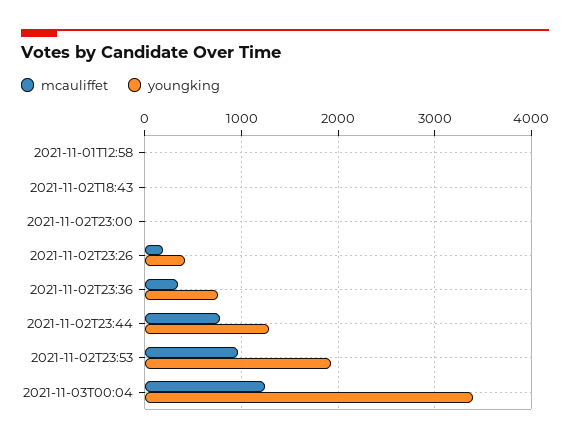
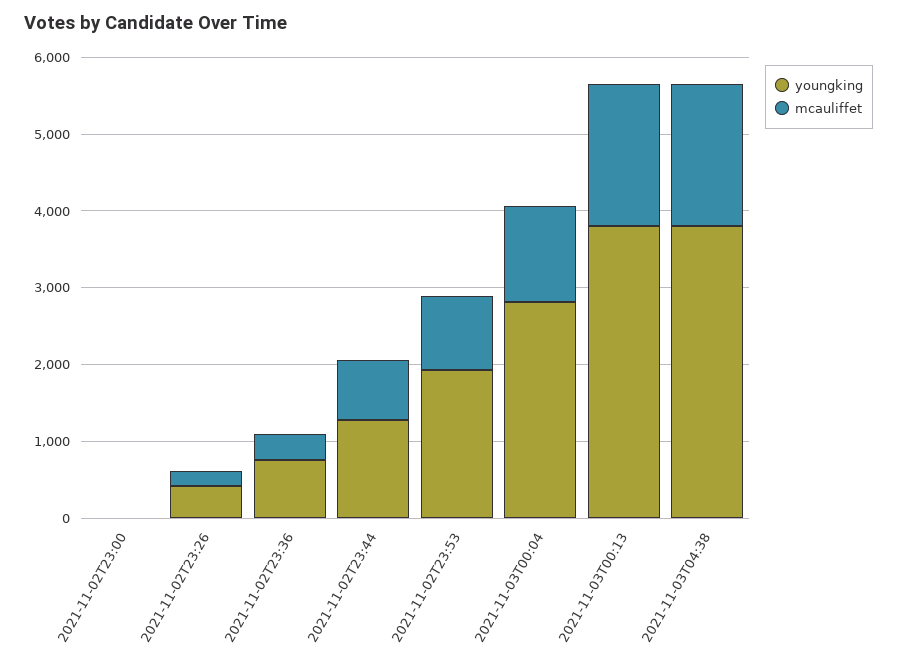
mcauliffet, 2021-11-01T12:58: 0 -> none
youngking, 2021-11-01T12:58: 0 -> none
mcauliffet, 2021-11-02T18:43: 0 -> none
youngking, 2021-11-02T18:43: 0 -> none
youngking, 2021-11-03T00:04: 3400 -> 2800
youngking, 2021-11-03T00:13: none -> 3800
mcauliffet, 2021-11-03T00:13: none -> 1800
youngking, 2021-11-03T04:38: none -> 3800
mcauliffet, 2021-11-03T04:38: none -> 1800

